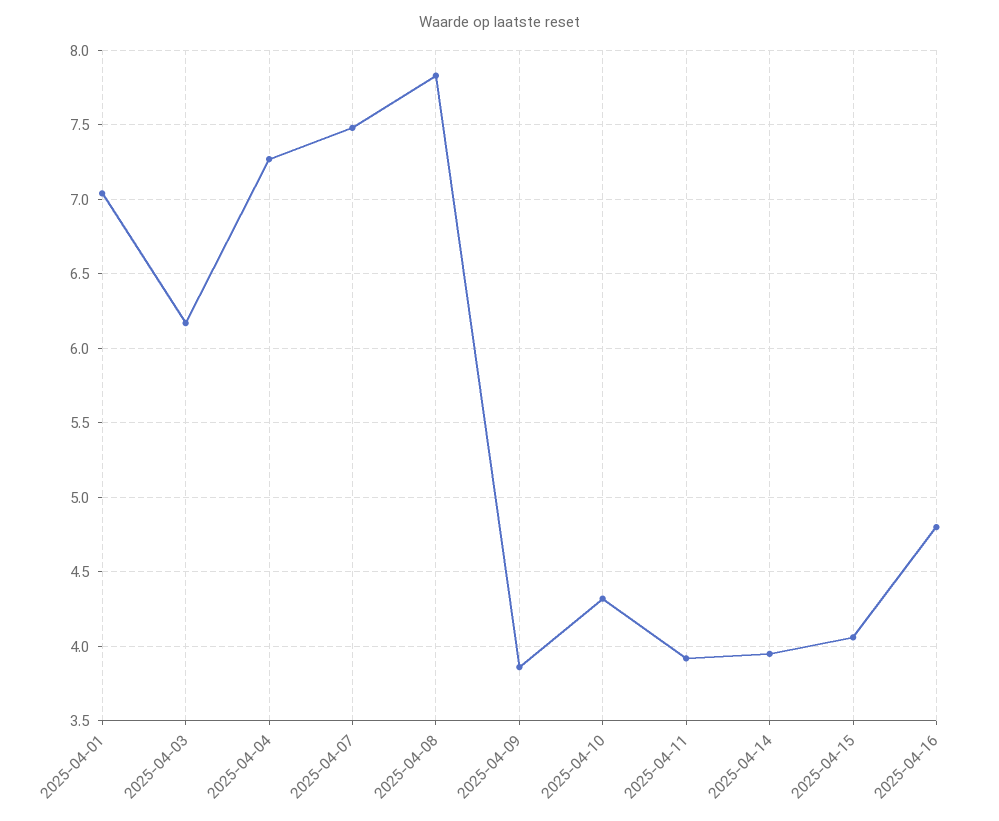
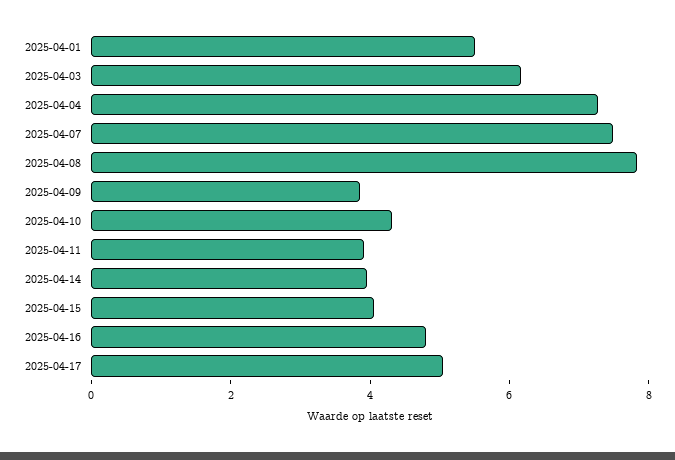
2025-04-01: 7.05 -> 5.5
2025-04-17: none -> 5

